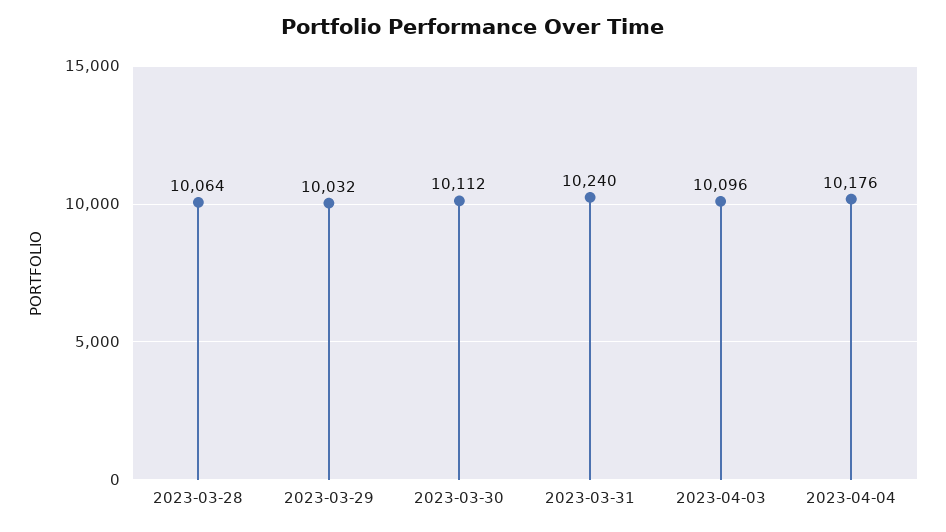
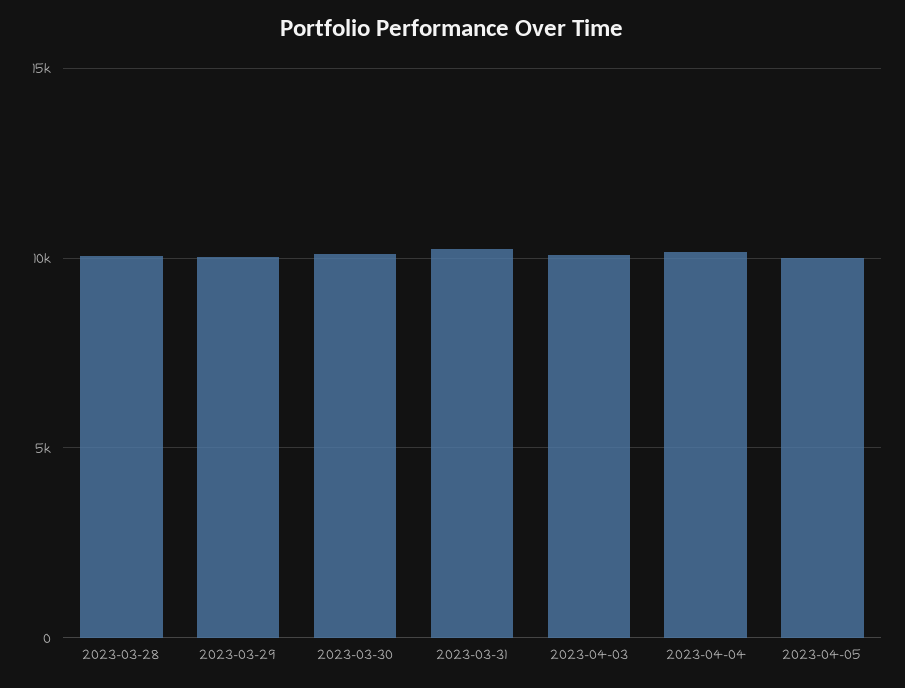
2023-04-05: none -> 10000

